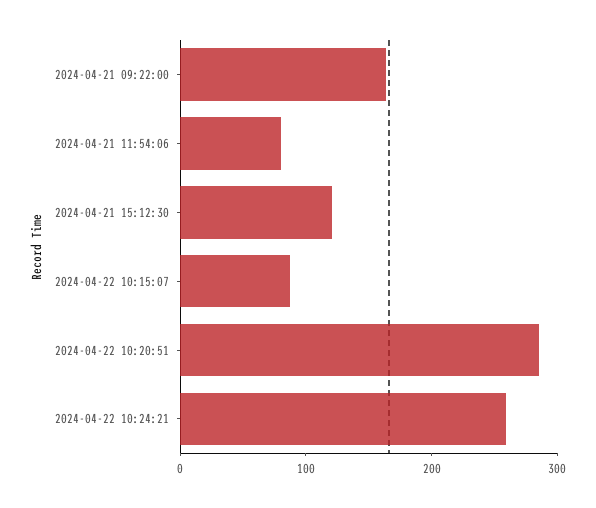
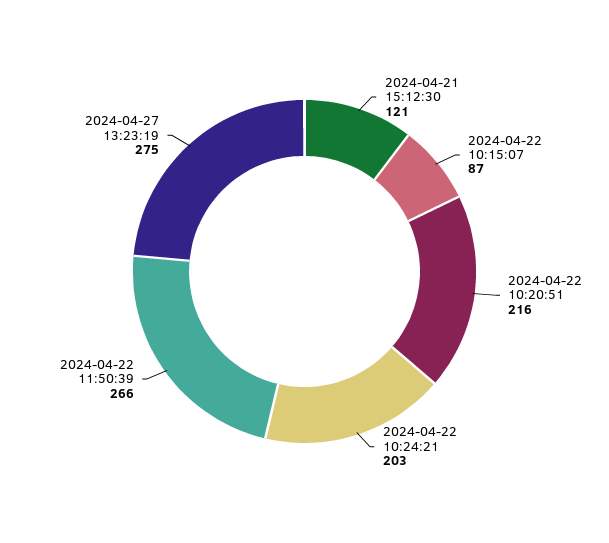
2024-04-21 09:22:00: 160 -> none
2024-04-21 11:54:06: 80 -> none
2024-04-22 10:20:51: 280 -> 216
2024-04-22 10:24:21: 260 -> 203
2024-04-22 11:50:39: none -> 266
2024-04-27 13:23:19: none -> 275

